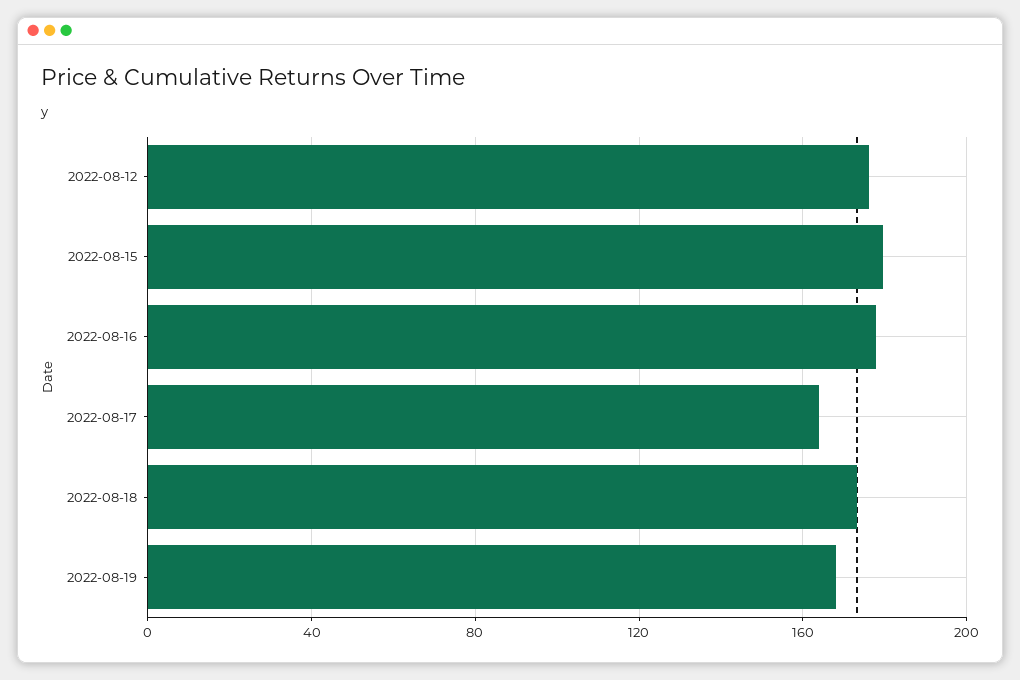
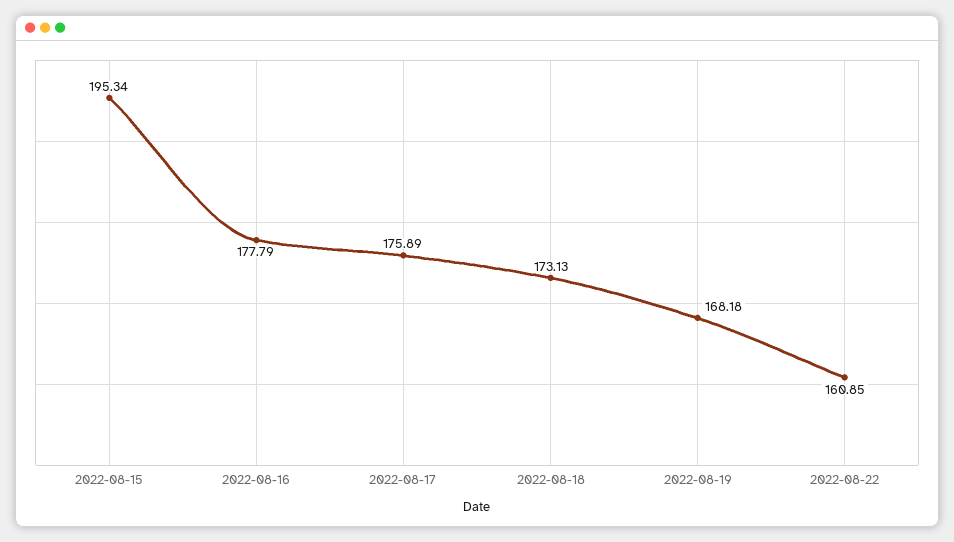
2022-08-12: 175 -> none
2022-08-15: 180 -> 195.34
2022-08-17: 165 -> 175.89
2022-08-22: none -> 160.85

